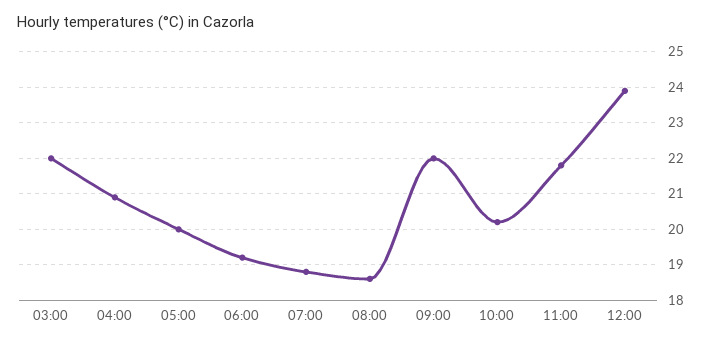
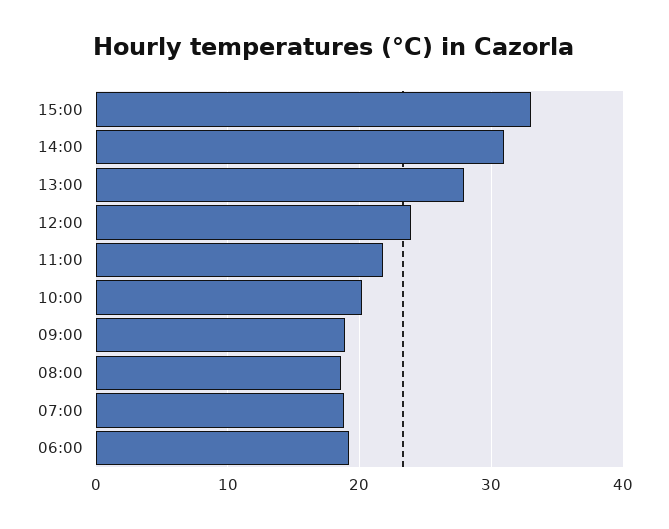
03:00: 22 -> none
04:00: 21 -> none
05:00: 20 -> none
09:00: 22 -> 19
15:00: none -> 33
14:00: none -> 31
13:00: none -> 28

